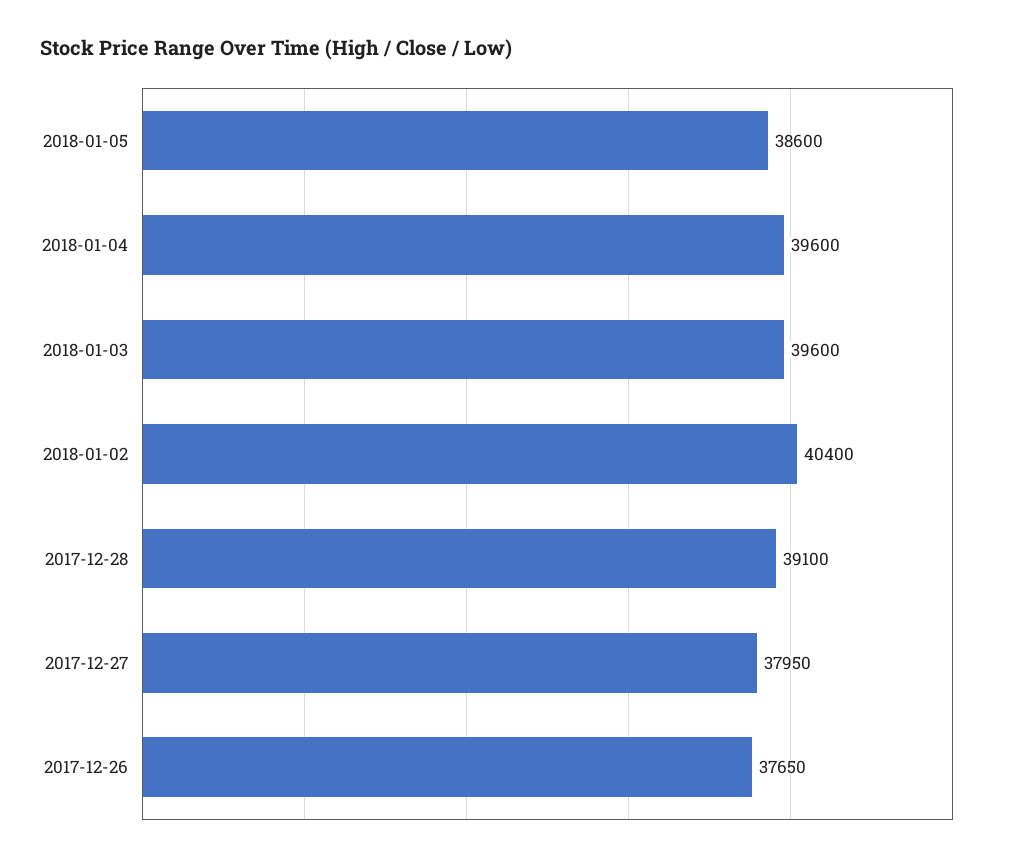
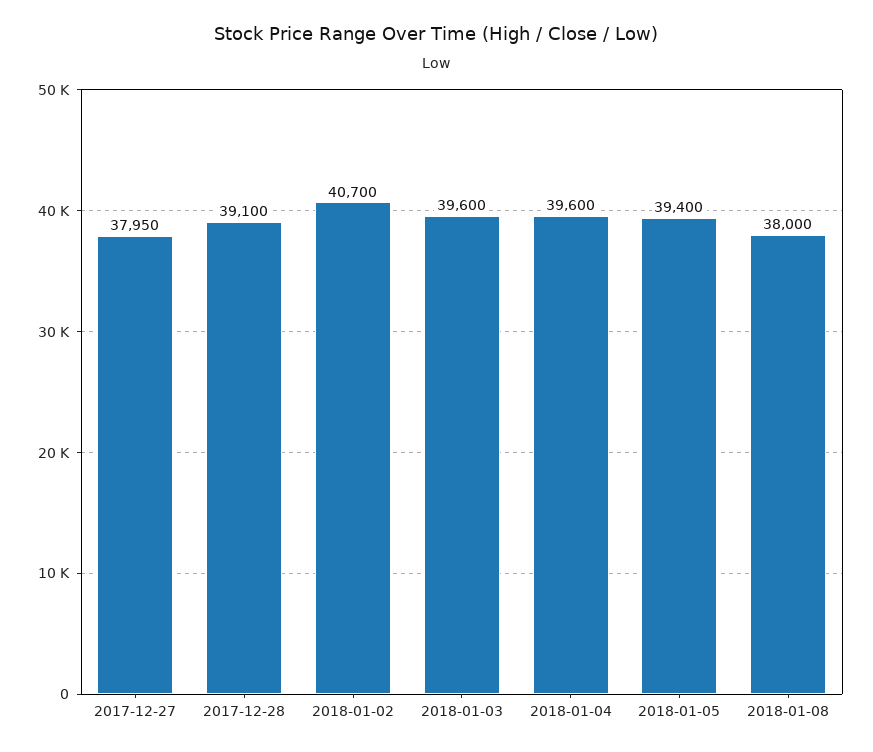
2018-01-05: 38600 -> 39400
2018-01-02: 40400 -> 40700
2017-12-26: 37650 -> none
2018-01-08: none -> 38000

